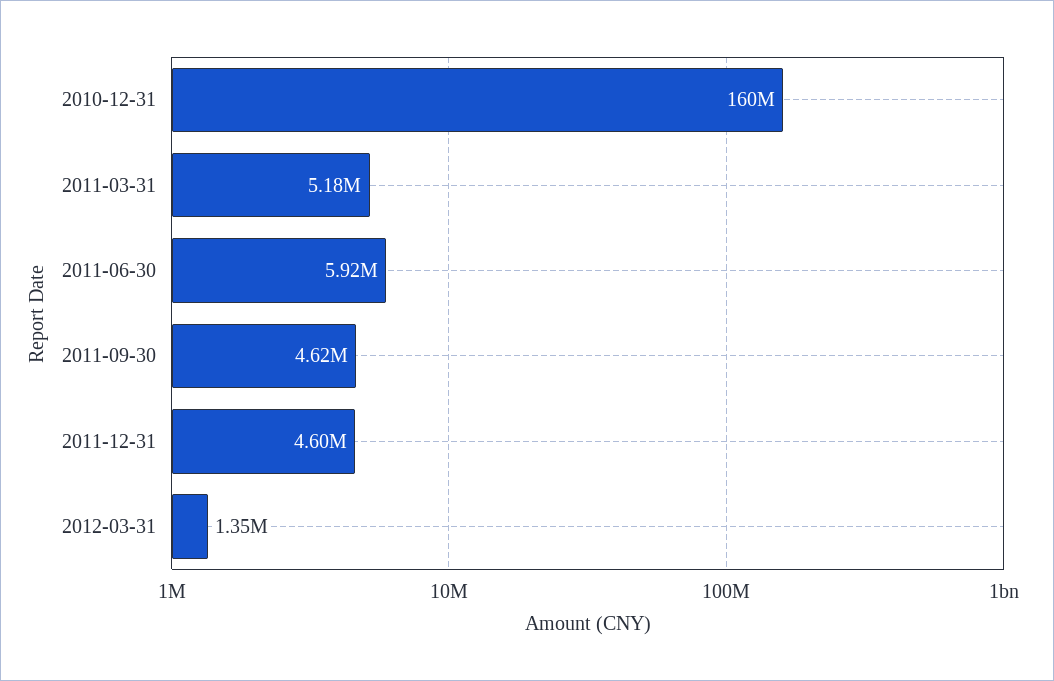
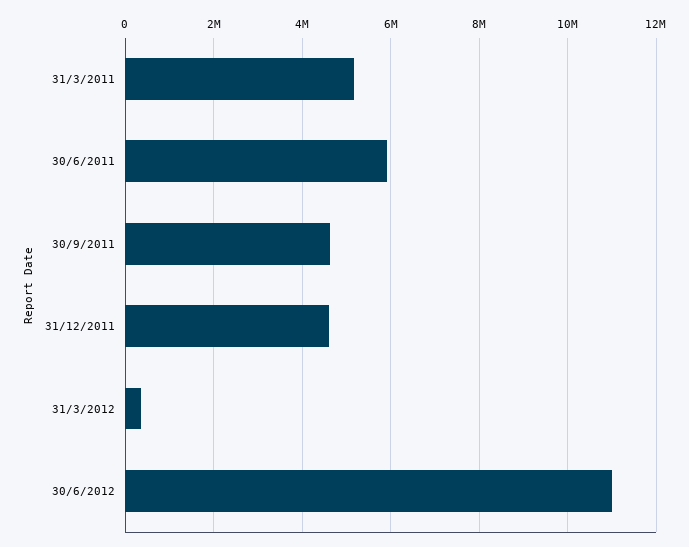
2010-12-31: 160000000 -> none
2012-03-31: 1350000 -> 400000
30/6/2012: none -> 11000000

